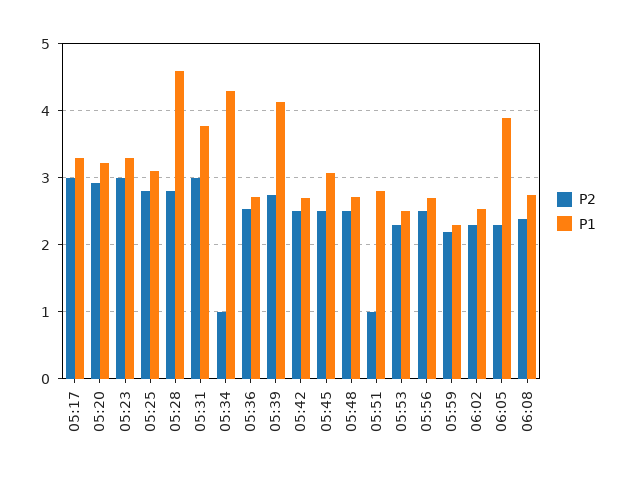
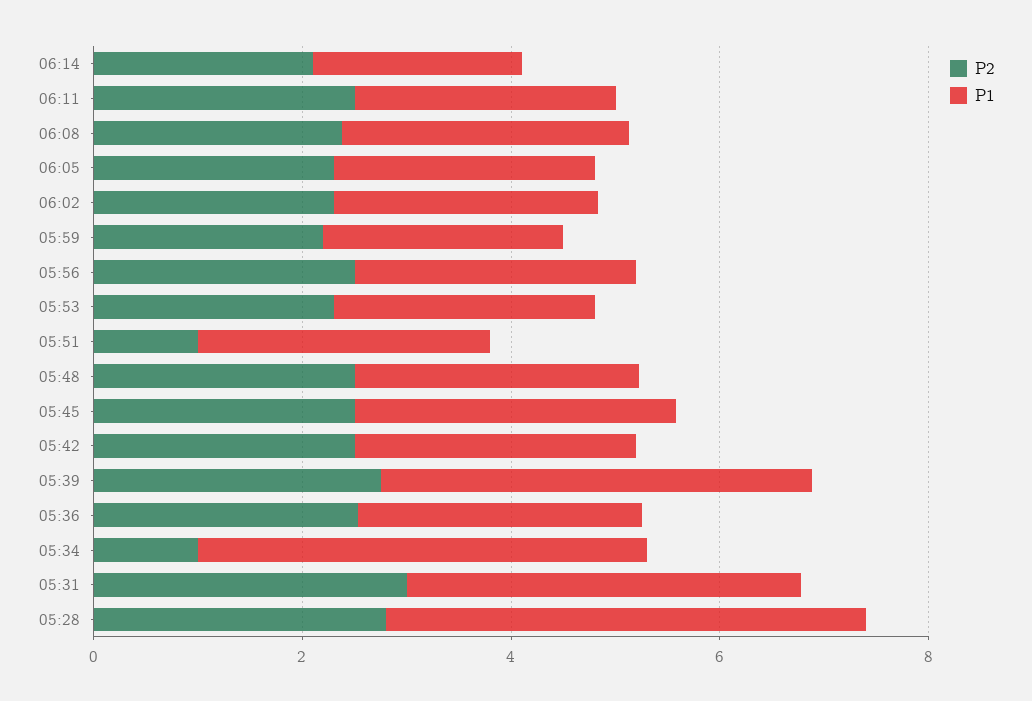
P2, 05:17: 3 -> none
P1, 05:17: 3.3 -> none
P2, 05:20: 2.9 -> none
P1, 05:20: 3.2 -> none
P2, 05:23: 3 -> none
P1, 05:23: 3.3 -> none
P2, 05:25: 2.8 -> none
P1, 05:25: 3.1 -> none
P1, 06:05: 3.9 -> 2.5
P2, 06:14: none -> 2
P1, 06:14: none -> 2
P2, 06:11: none -> 2.5
P1, 06:11: none -> 2.5

